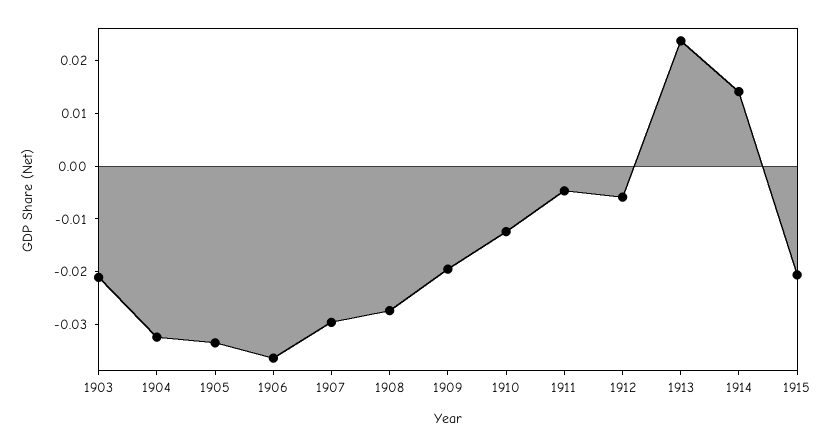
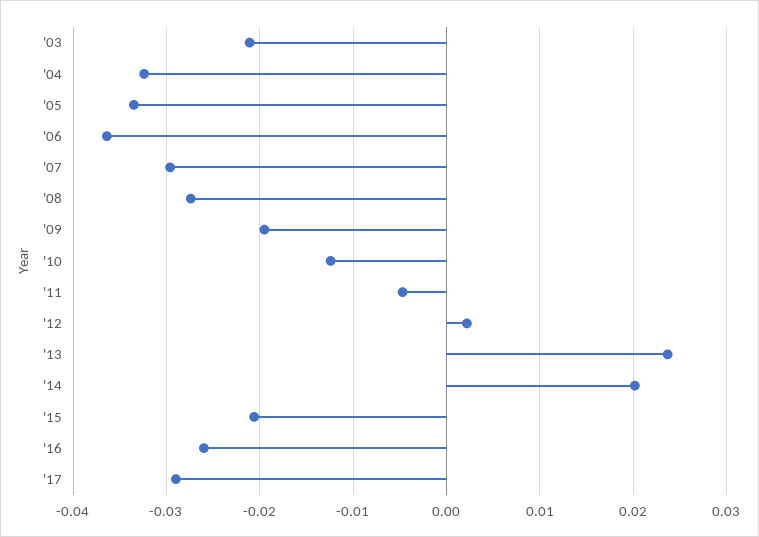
1912: -0.006 -> 0.002
1914: 0.014 -> 0.02
'16: none -> -0.026
'17: none -> -0.029

